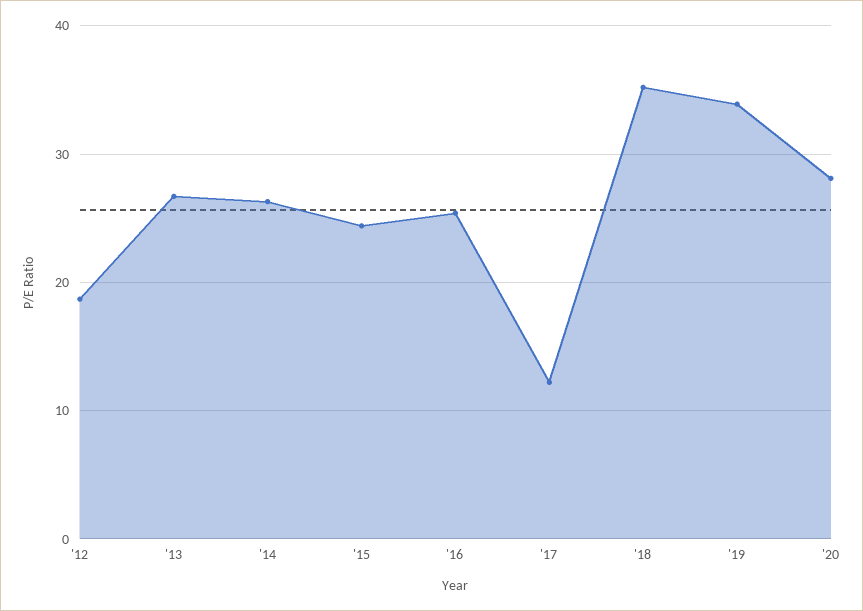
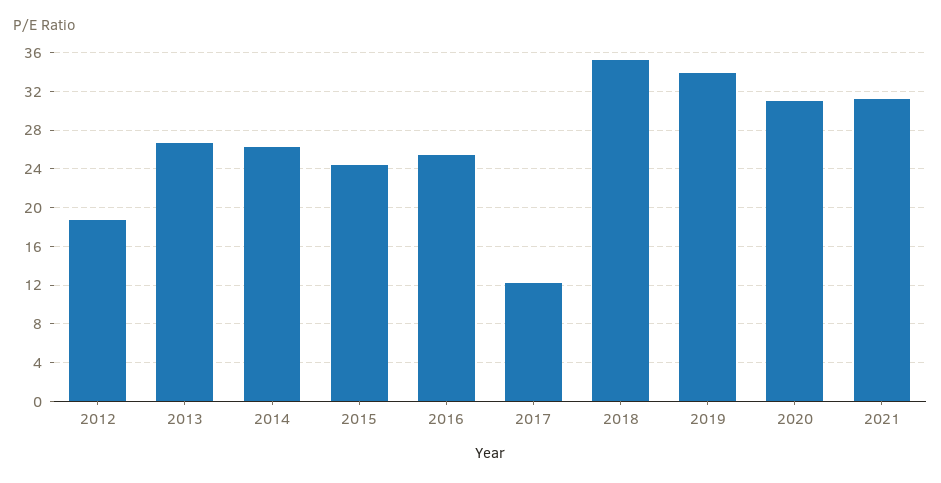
'20: 28 -> 31
2021: none -> 31

